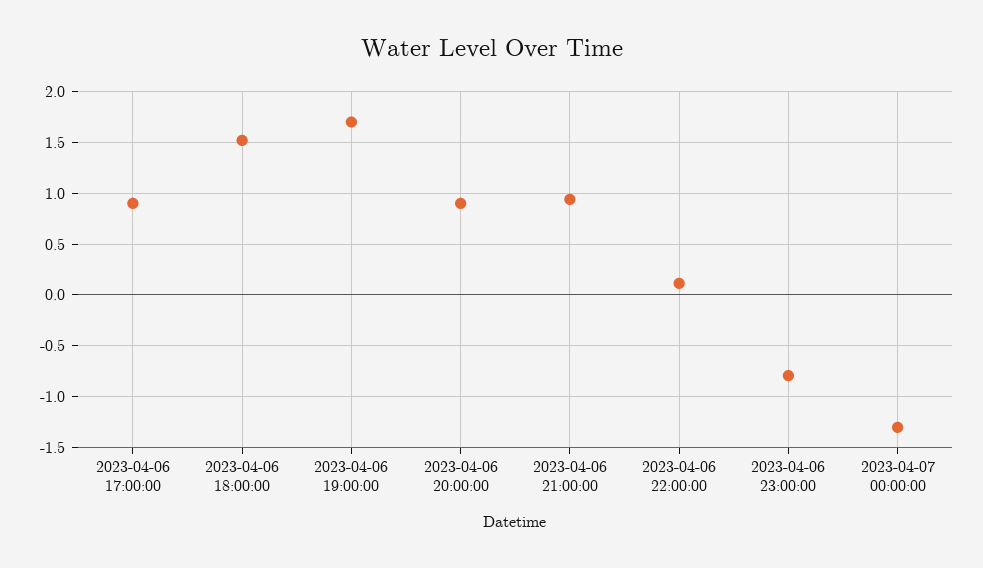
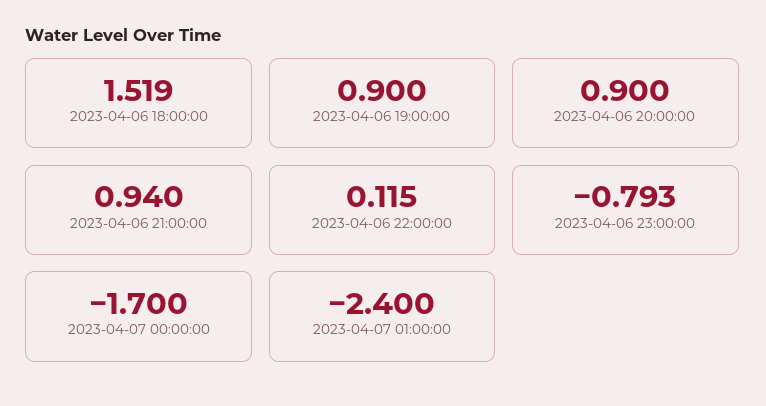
2023-04-06 17:00:00: 0.9 -> none
2023-04-06 19:00:00: 1.7 -> 0.9
2023-04-07 00:00:00: -1.3 -> -1.7
2023-04-07 01:00:00: none -> -2.4

